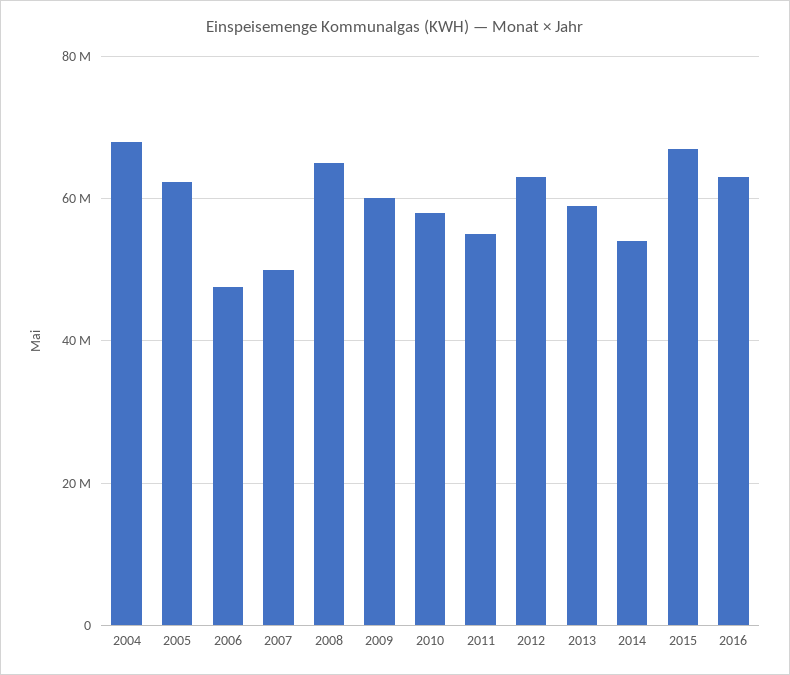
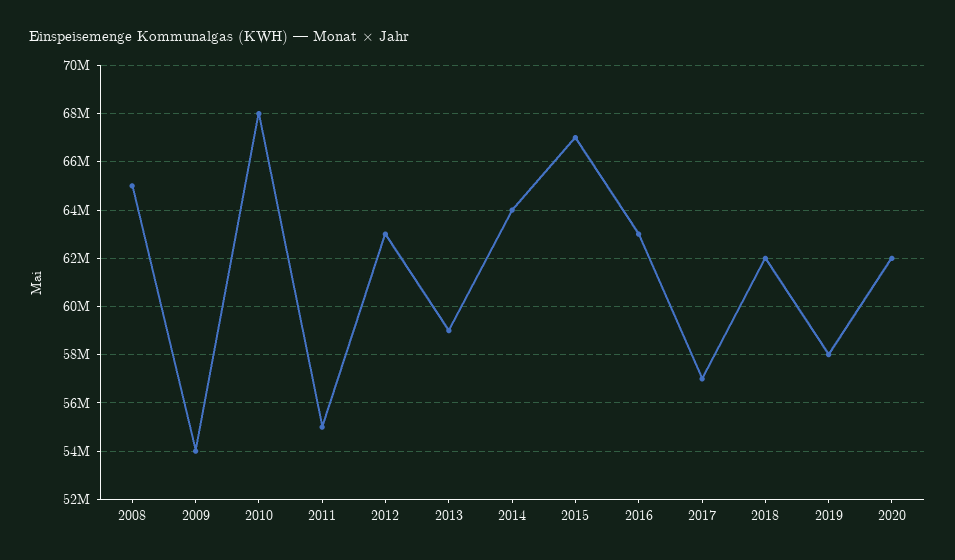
2004: 68000000 -> none
2005: 62000000 -> none
2006: 48000000 -> none
2007: 50000000 -> none
2009: 60000000 -> 54000000
2010: 58000000 -> 68000000
2014: 54000000 -> 64000000
2017: none -> 57000000
2018: none -> 62000000
2019: none -> 58000000
2020: none -> 62000000

